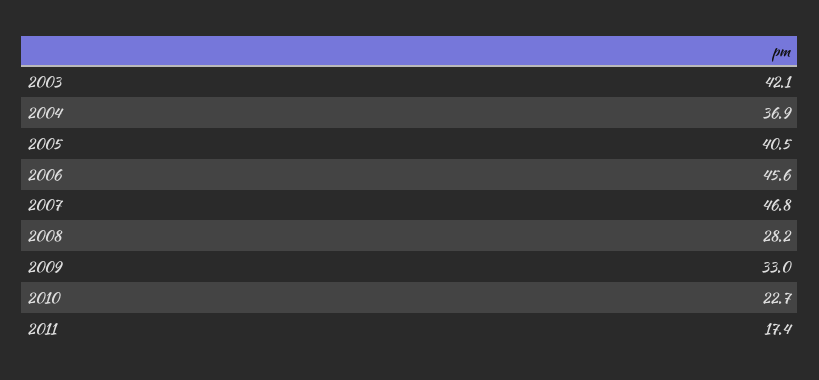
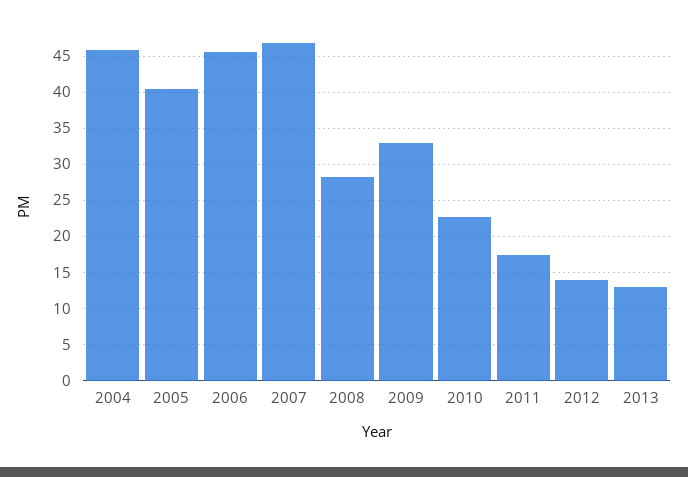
2003: 42.1 -> none
2004: 36.9 -> 46
2012: none -> 14
2013: none -> 13

